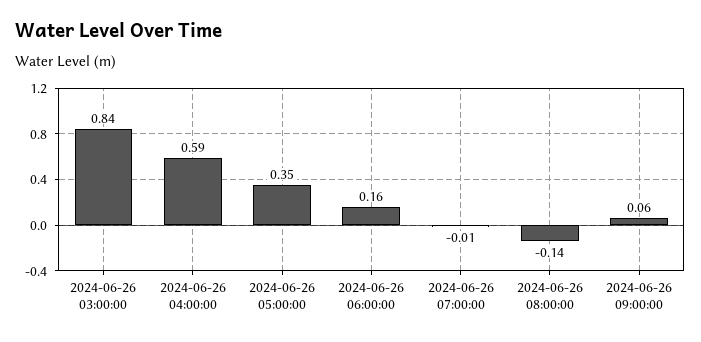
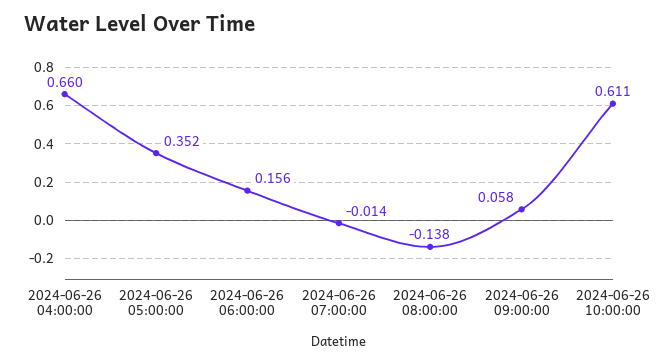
2024-06-26 03:00:00: 0.84 -> none
2024-06-26 04:00:00: 0.59 -> 0.66
2024-06-26 10:00:00: none -> 0.611

